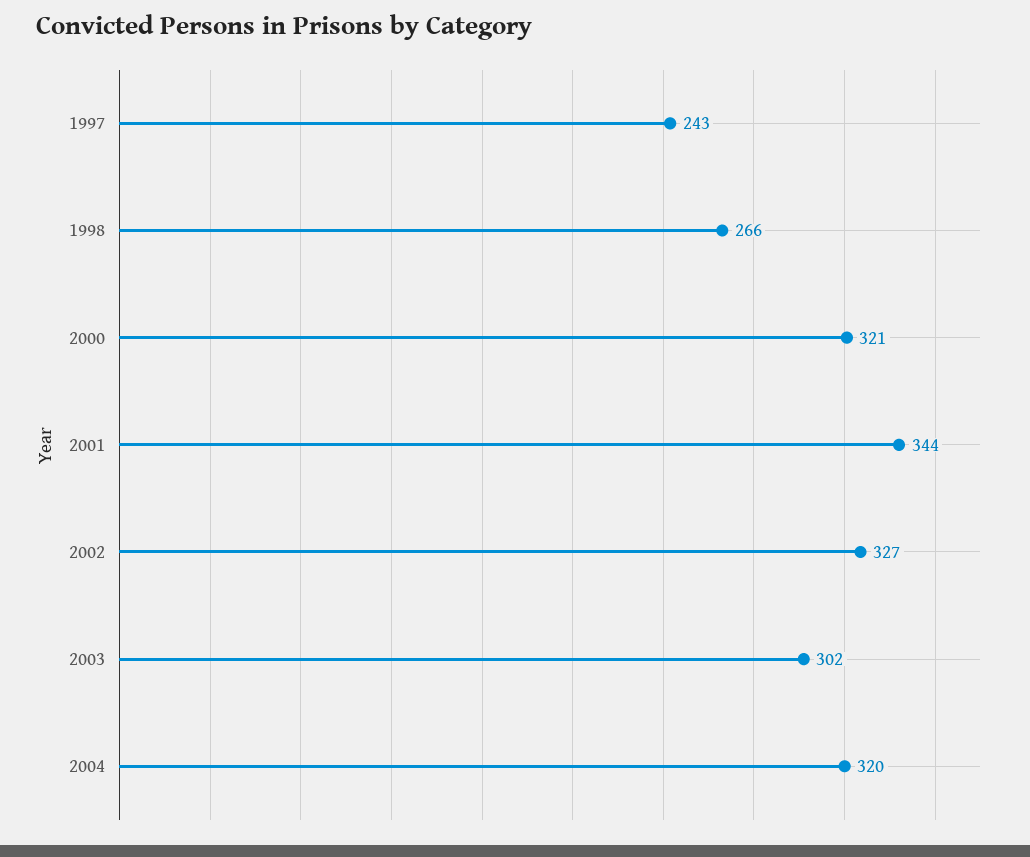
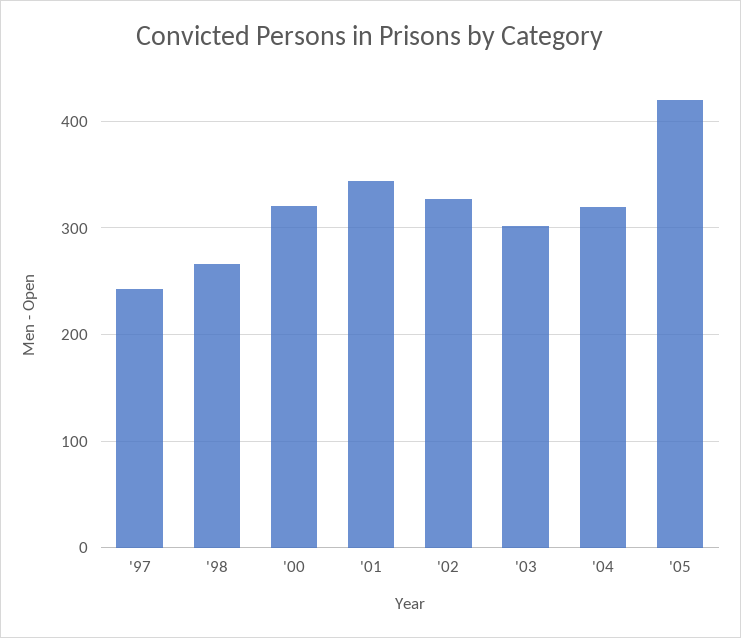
'05: none -> 420

